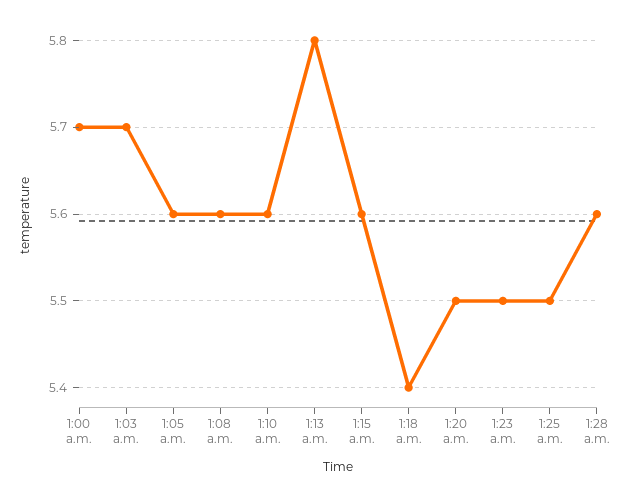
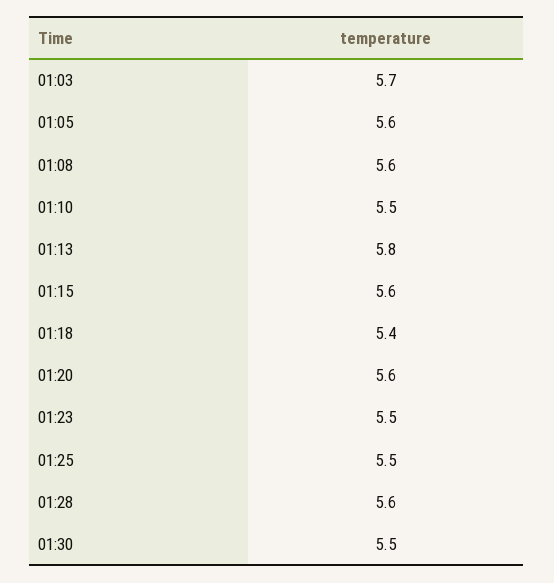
1:00 a.m.: 5.7 -> none
1:10 a.m.: 5.6 -> 5.5
1:20 a.m.: 5.5 -> 5.6
01:30: none -> 5.5

